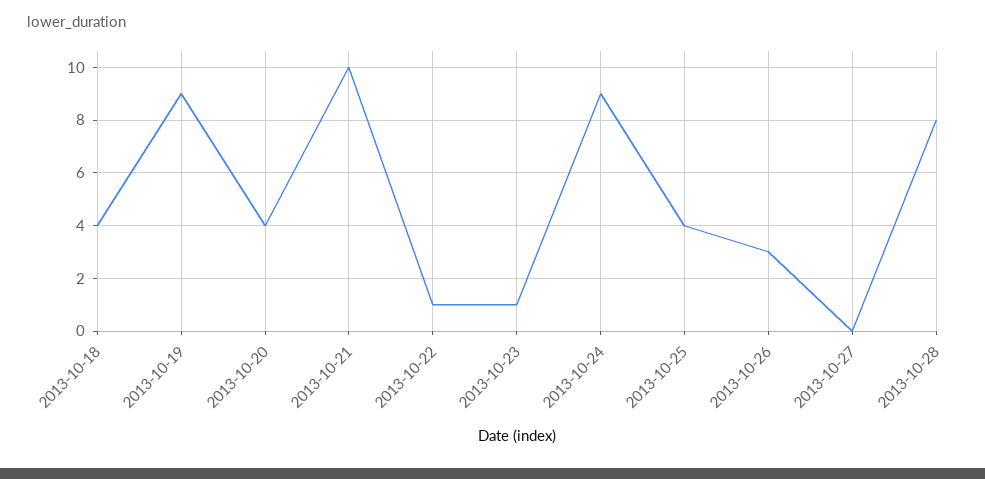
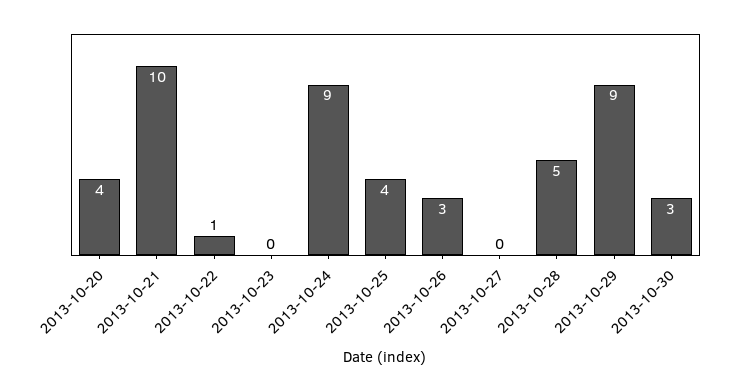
2013-10-18: 4 -> none
2013-10-19: 9 -> none
2013-10-23: 1 -> 0
2013-10-28: 8 -> 5
2013-10-29: none -> 9
2013-10-30: none -> 3

